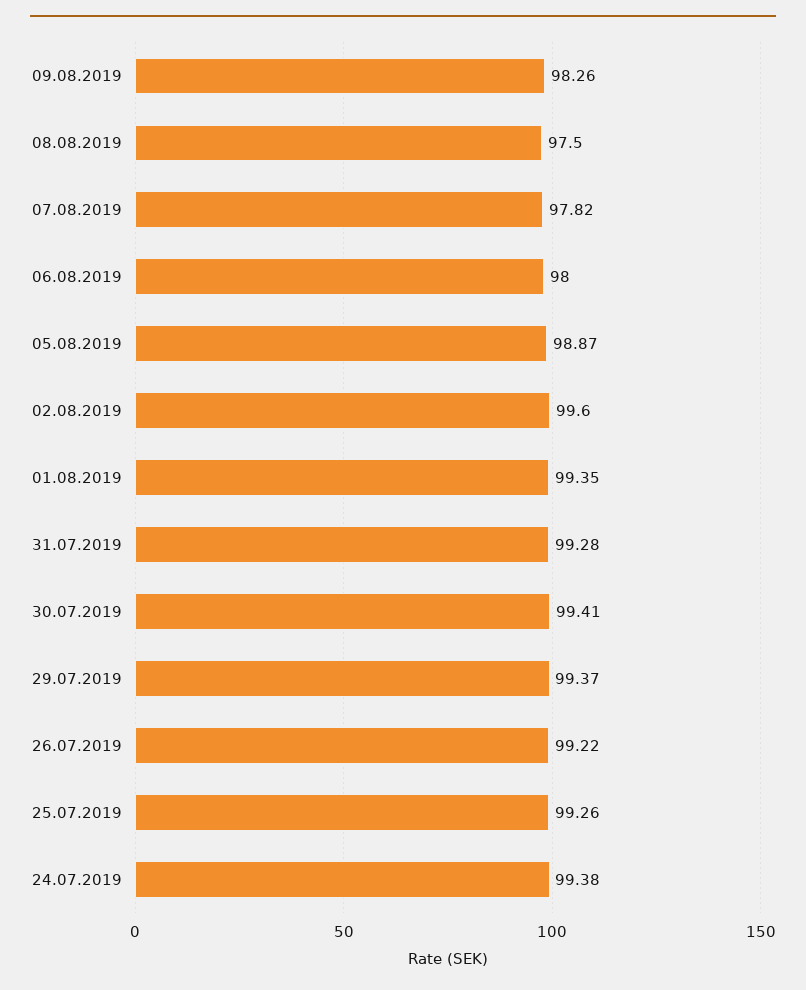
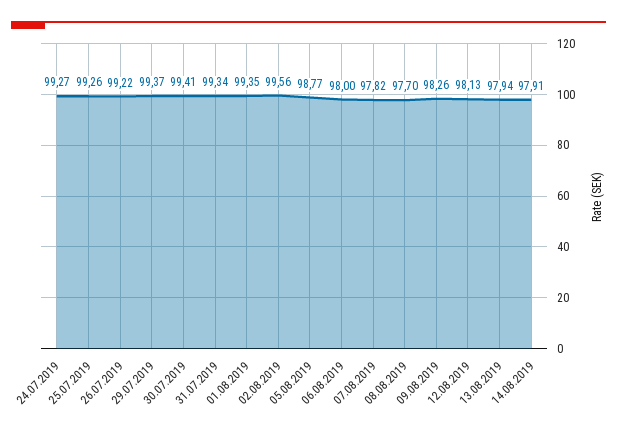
08.08.2019: 97.5 -> 97.7
05.08.2019: 98.87 -> 98.77
02.08.2019: 99.6 -> 99.56
31.07.2019: 99.28 -> 99.34
24.07.2019: 99.38 -> 99.27
12.08.2019: none -> 98.13
13.08.2019: none -> 97.94
14.08.2019: none -> 97.91

